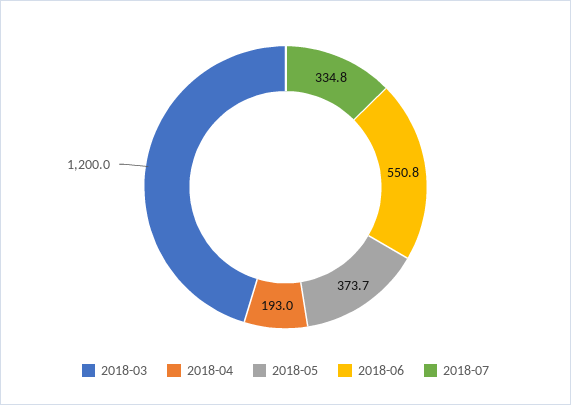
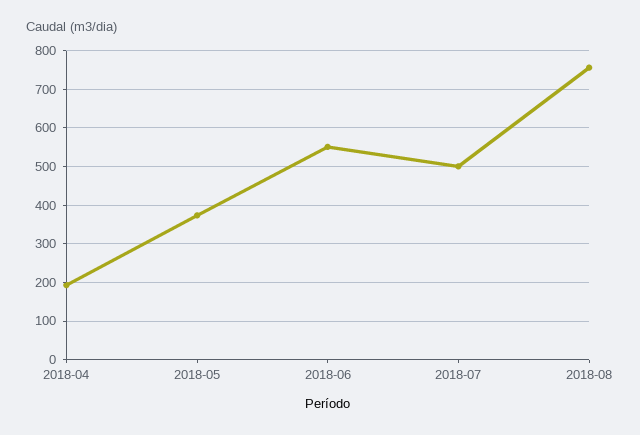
2018-03: 1200 -> none
2018-07: 334.8 -> 500
2018-08: none -> 760

